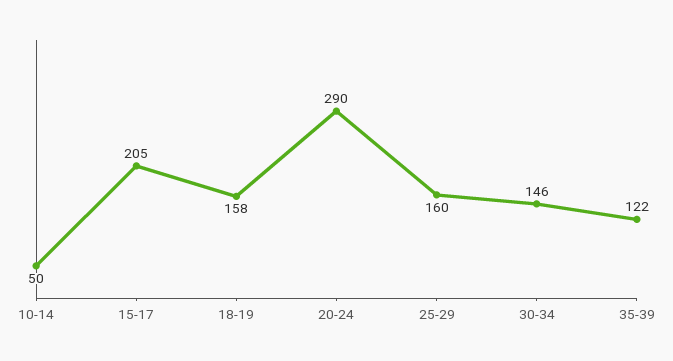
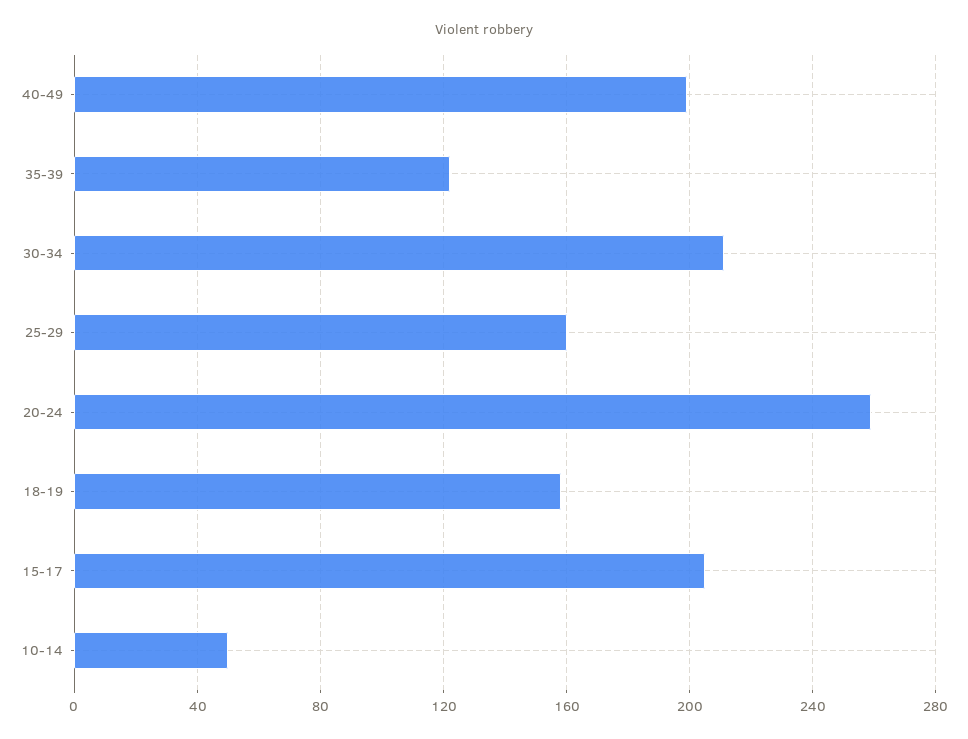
20-24: 290 -> 260
30-34: 146 -> 210
40-49: none -> 200

